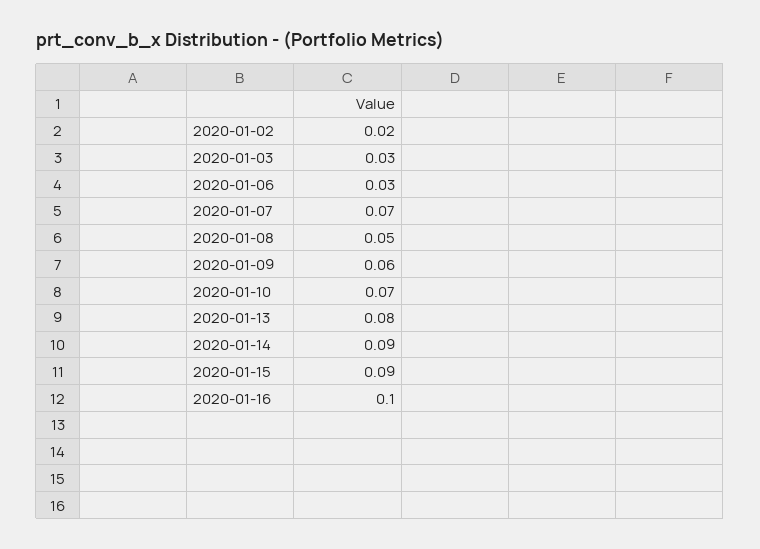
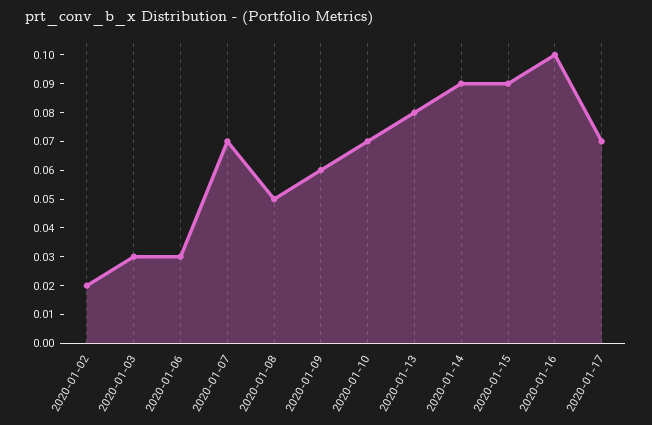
2020-01-17: none -> 0.07

